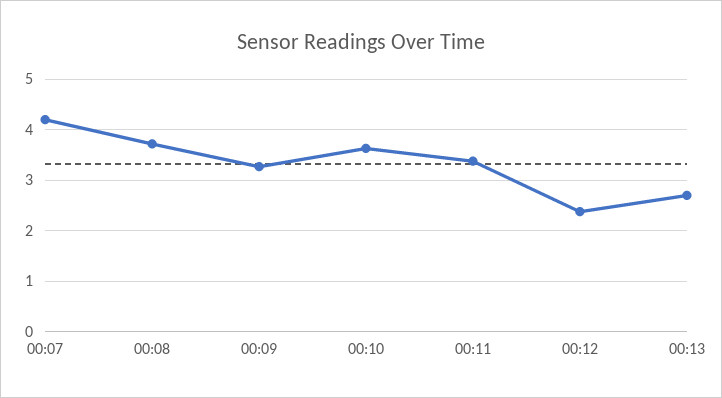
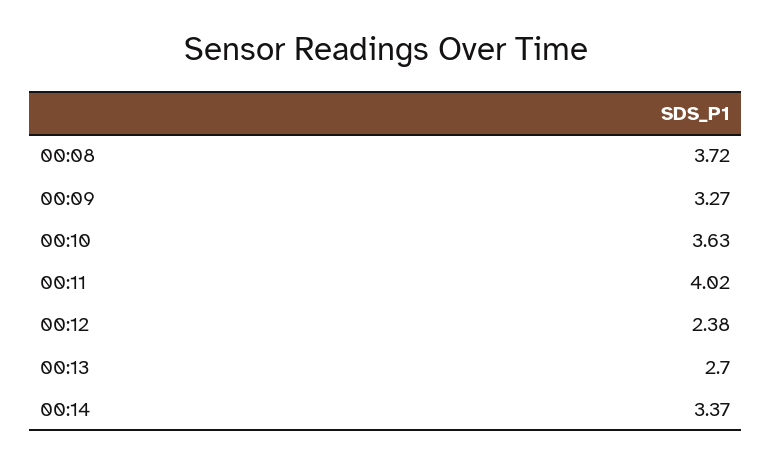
00:07: 4.2 -> none
00:11: 3.4 -> 4.02
00:14: none -> 3.37

